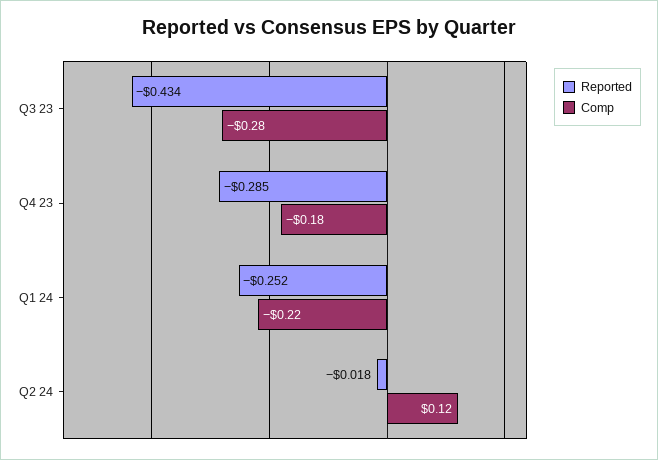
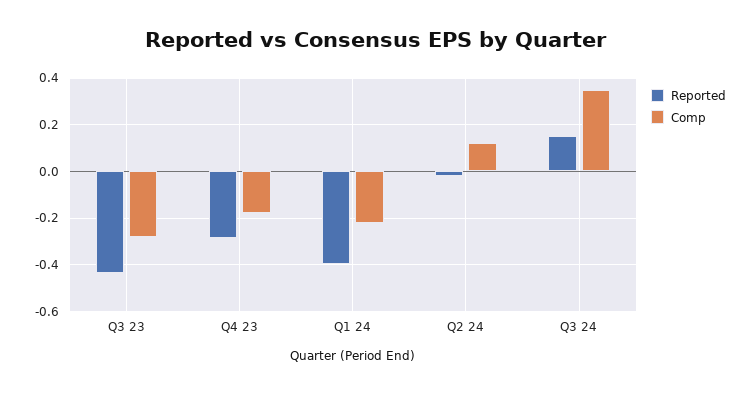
Reported, Q1 24: -0.252 -> -0.4
Reported, Q3 24: none -> 0.15
Comp, Q3 24: none -> 0.35

